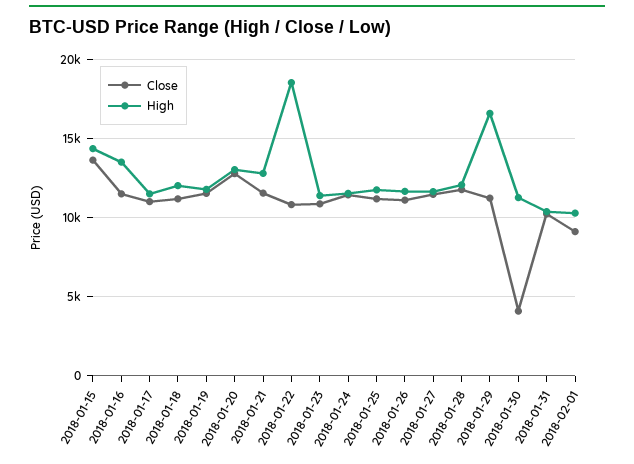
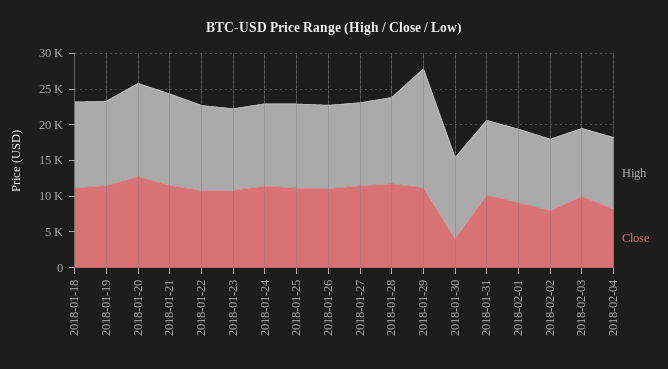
Close, 2018-01-15: 13500 -> none
High, 2018-01-15: 14500 -> none
Close, 2018-01-16: 11500 -> none
High, 2018-01-16: 13500 -> none
Close, 2018-01-17: 11000 -> none
High, 2018-01-17: 11500 -> none
High, 2018-01-22: 18500 -> 12500
High, 2018-02-02: none -> 10000
Close, 2018-02-02: none -> 7500
High, 2018-02-03: none -> 10000
Close, 2018-02-03: none -> 10000
High, 2018-02-04: none -> 10000
Close, 2018-02-04: none -> 7500

